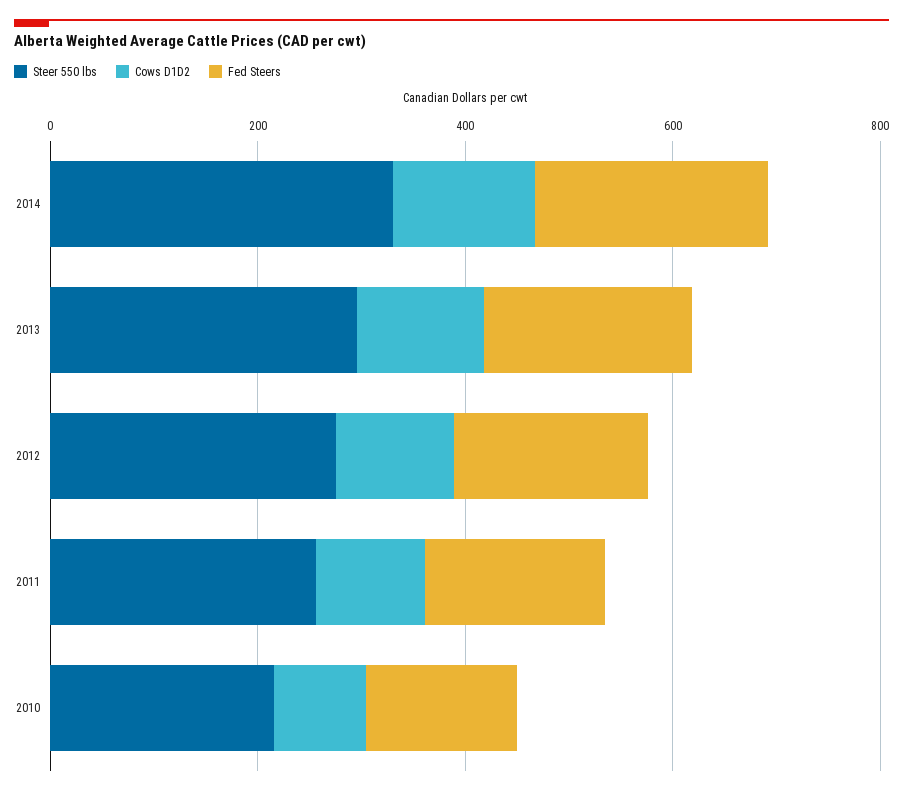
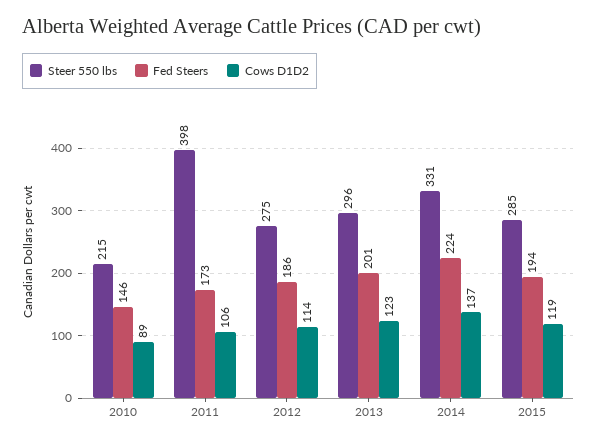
Steer 550 lbs, 2011: 250 -> 398
Steer 550 lbs, 2015: none -> 285
Fed Steers, 2015: none -> 194
Cows D1D2, 2015: none -> 119

